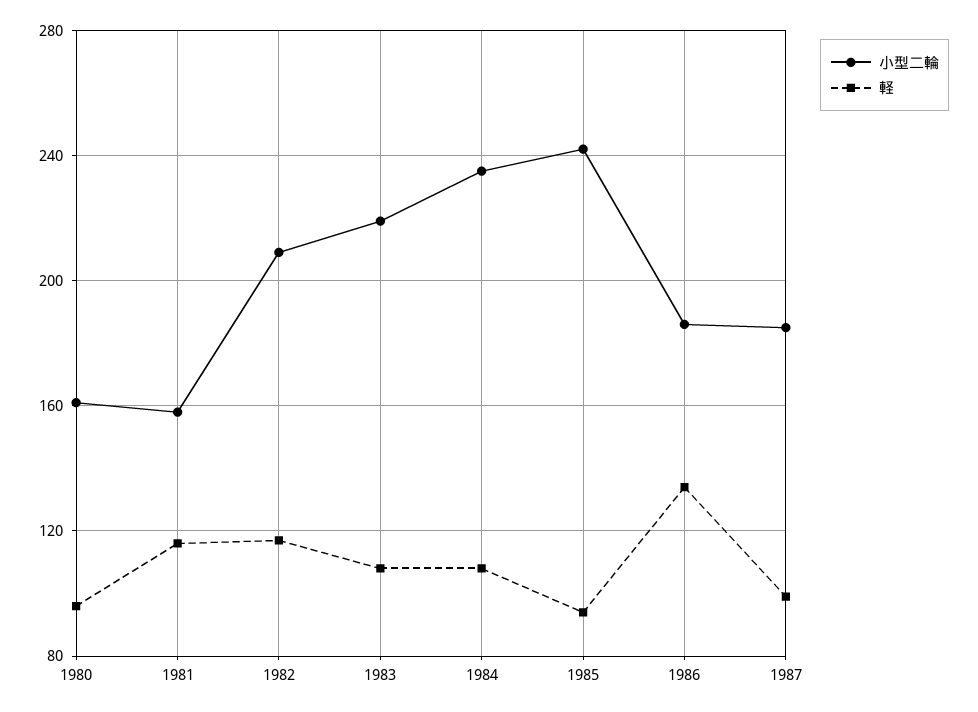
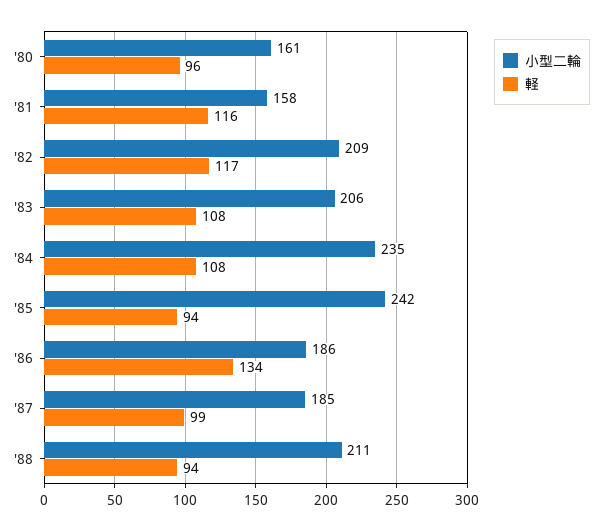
小型二輪, 1983: 220 -> 206
小型二輪, '88: none -> 211
軽, '88: none -> 94

